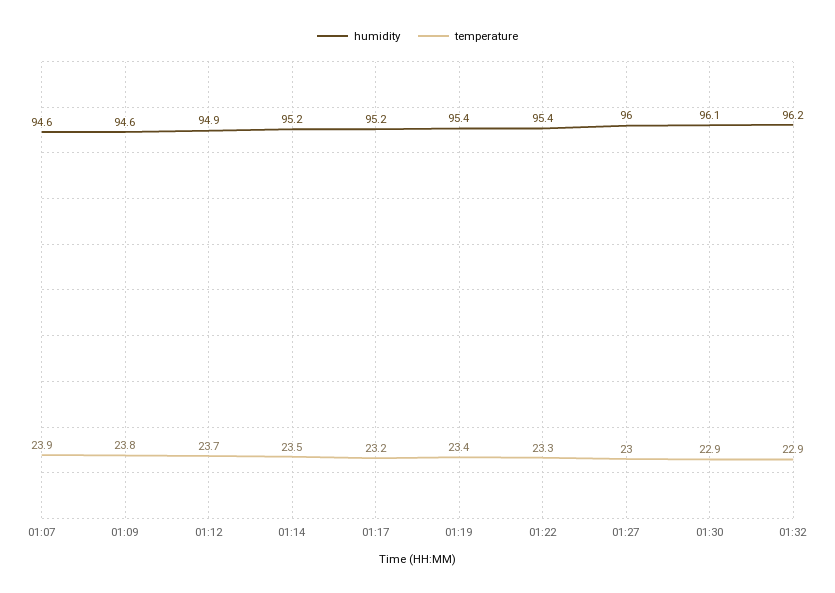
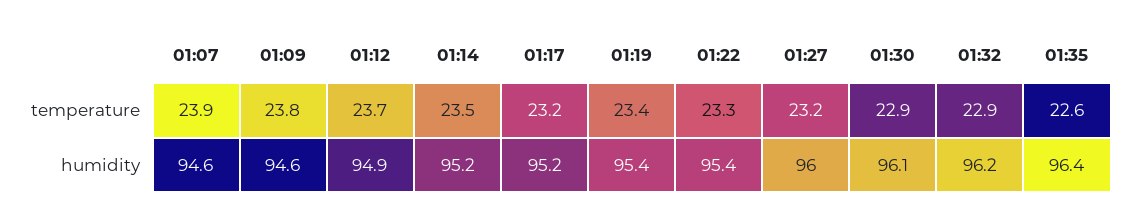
temperature, 01:27: 23 -> 23.2
temperature, 01:35: none -> 22.6
humidity, 01:35: none -> 96.4

